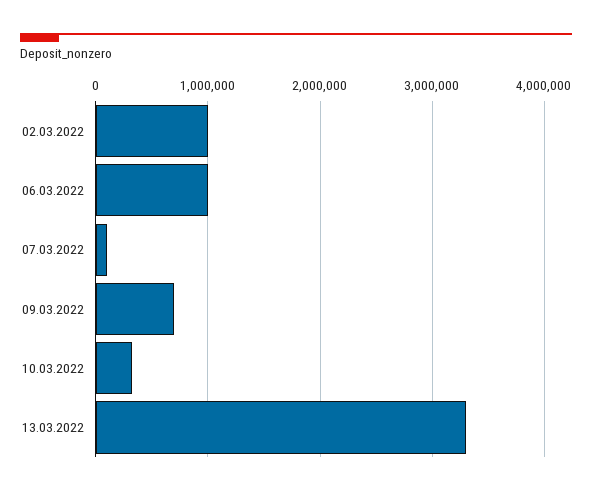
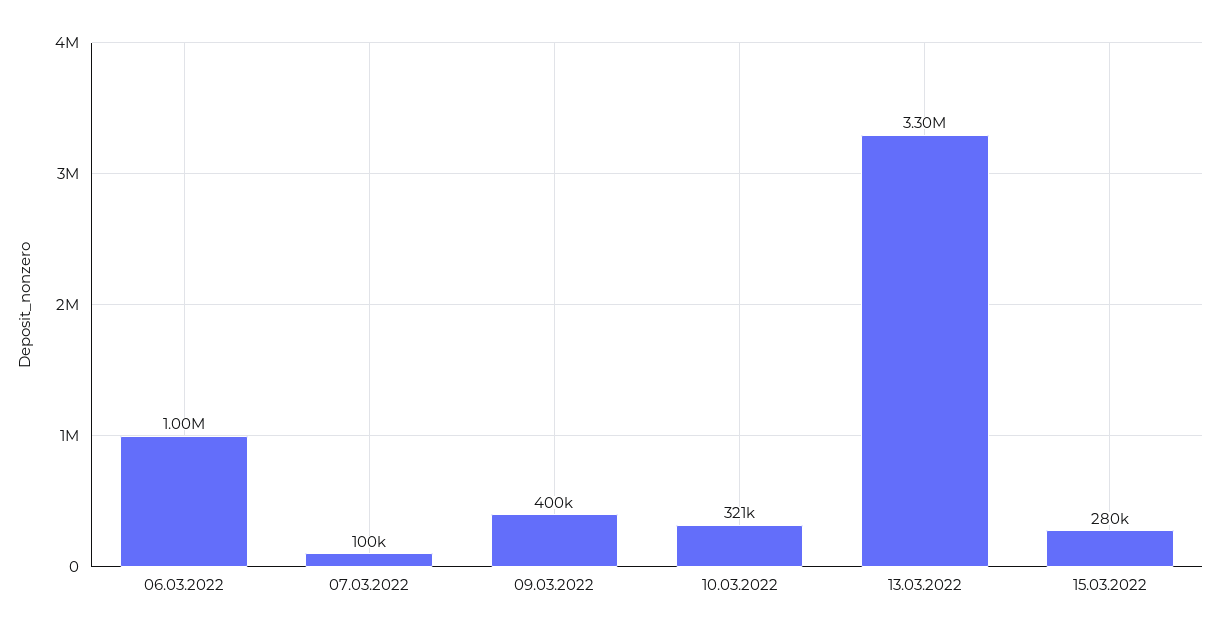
02.03.2022: 1000000 -> none
09.03.2022: 700000 -> 400000
15.03.2022: none -> 280000

